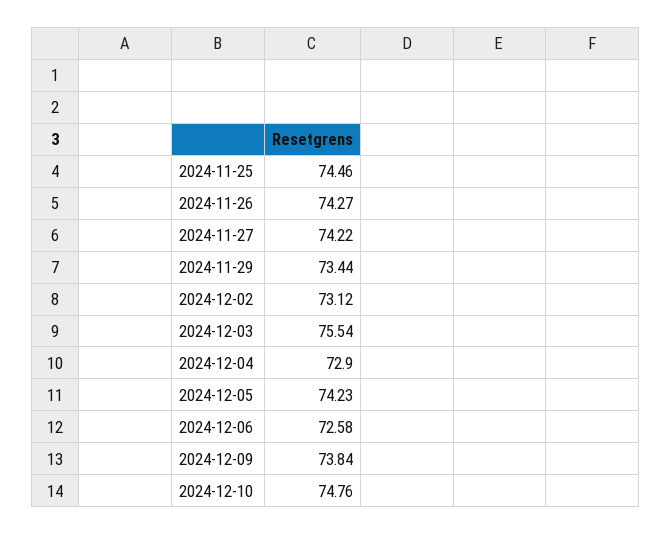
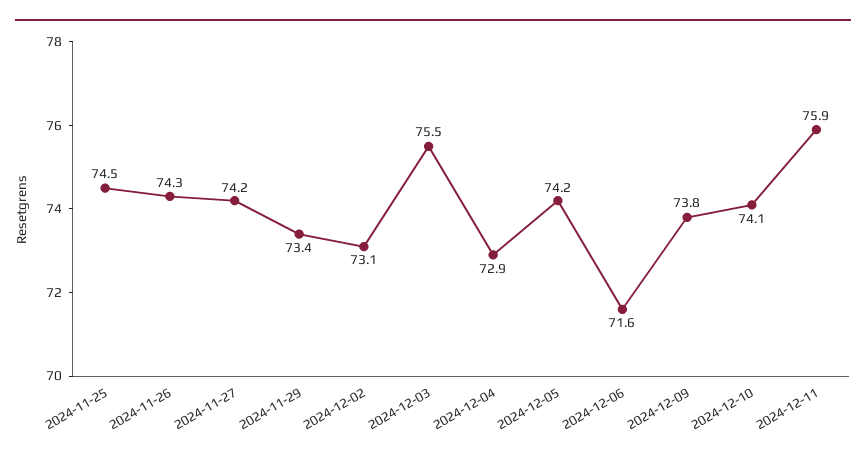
2024-12-06: 72.58 -> 71.6
2024-12-10: 74.76 -> 74.1
2024-12-11: none -> 75.9

